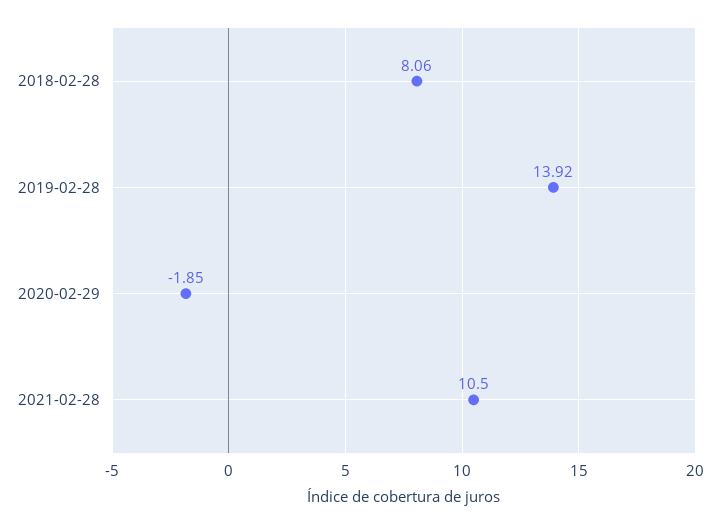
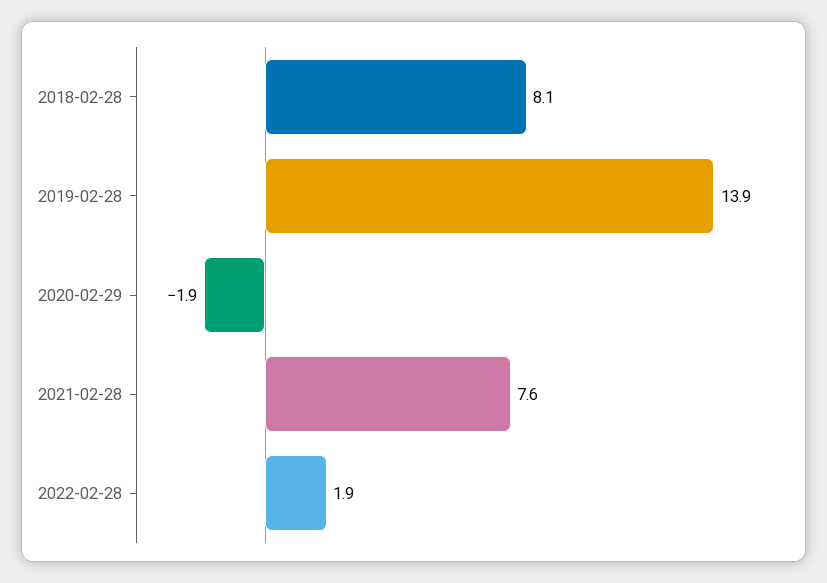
2021-02-28: 10.5 -> 7.6
2022-02-28: none -> 1.9

